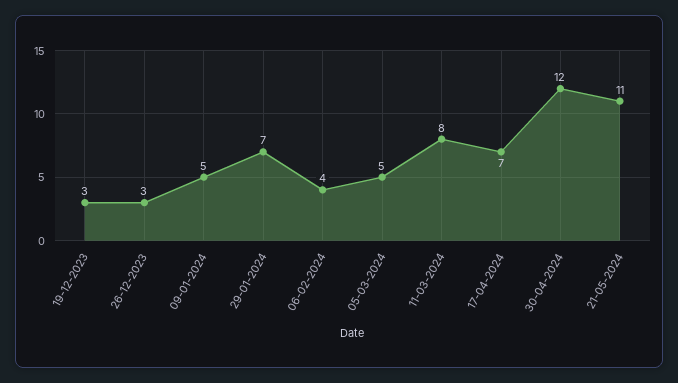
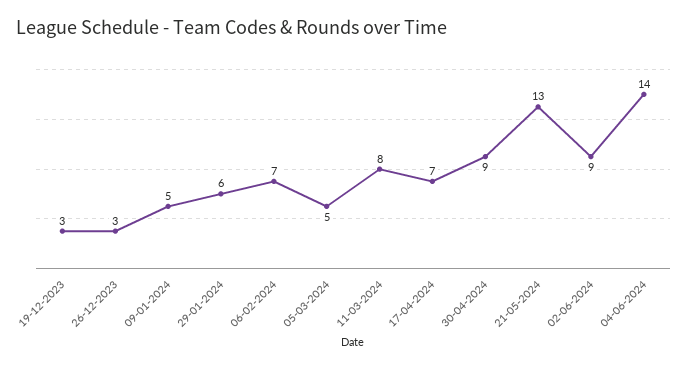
29-01-2024: 7 -> 6
06-02-2024: 4 -> 7
30-04-2024: 12 -> 9
21-05-2024: 11 -> 13
02-06-2024: none -> 9
04-06-2024: none -> 14

